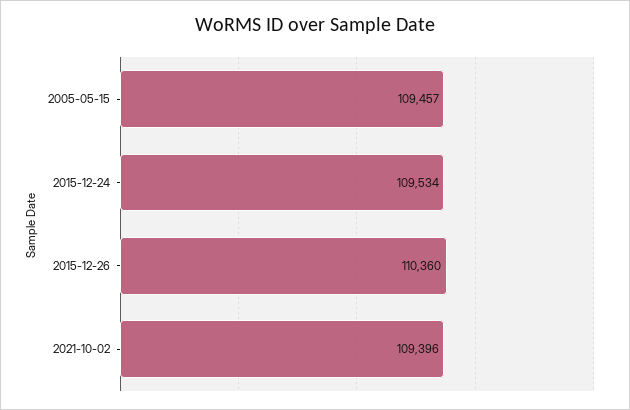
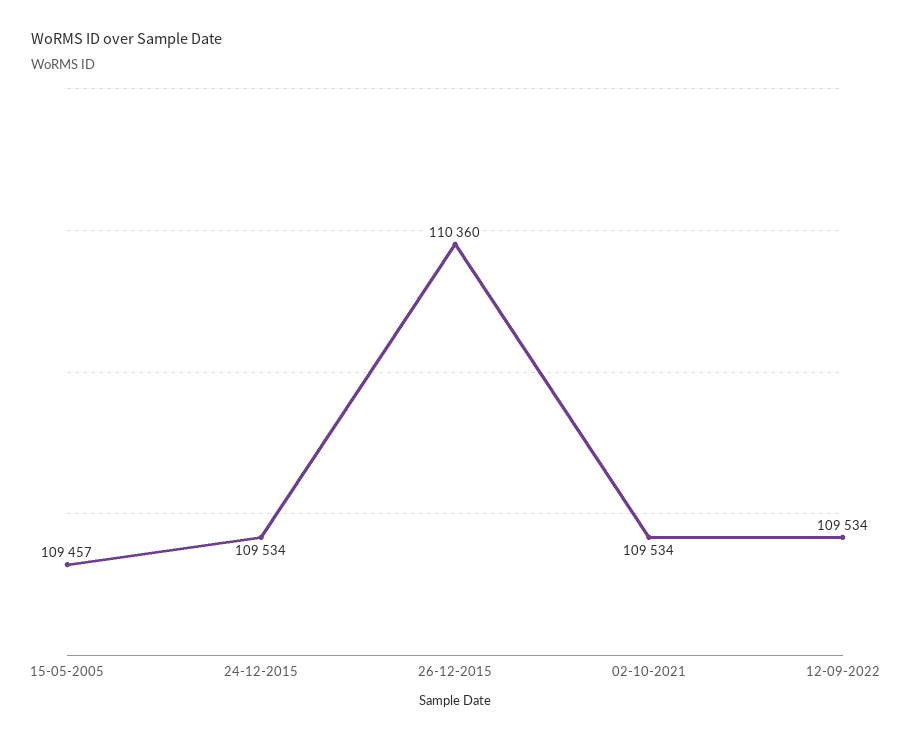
2021-10-02: 109396 -> 109534
12-09-2022: none -> 109534

